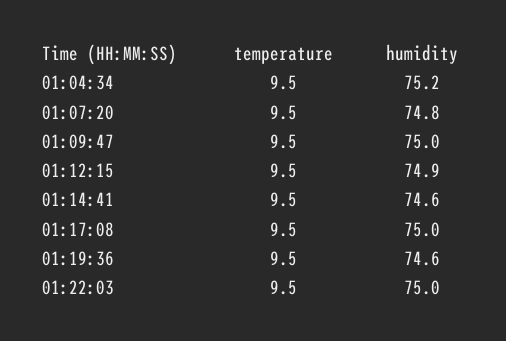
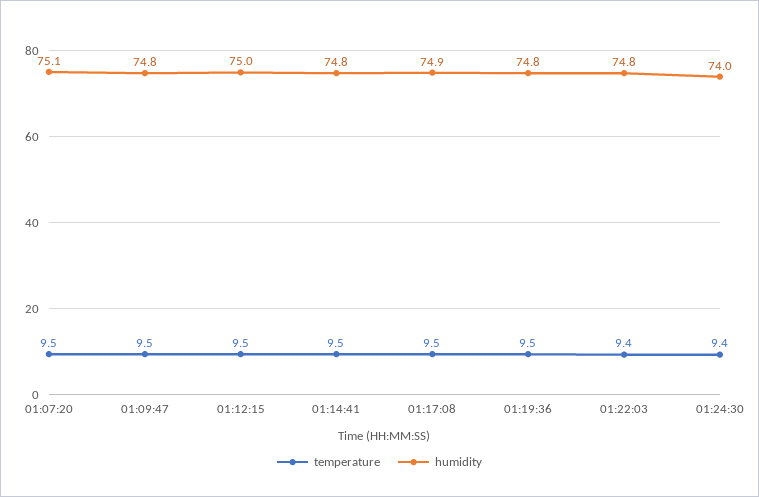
temperature, 01:04:34: 9.5 -> none
humidity, 01:04:34: 75.2 -> none
humidity, 01:07:20: 74.8 -> 75.1
humidity, 01:09:47: 75 -> 74.8
humidity, 01:12:15: 74.9 -> 75
humidity, 01:14:41: 74.6 -> 74.8
humidity, 01:17:08: 75 -> 74.9
humidity, 01:19:36: 74.6 -> 74.8
temperature, 01:22:03: 9.5 -> 9.4
humidity, 01:22:03: 75 -> 74.8
temperature, 01:24:30: none -> 9.4
humidity, 01:24:30: none -> 74

